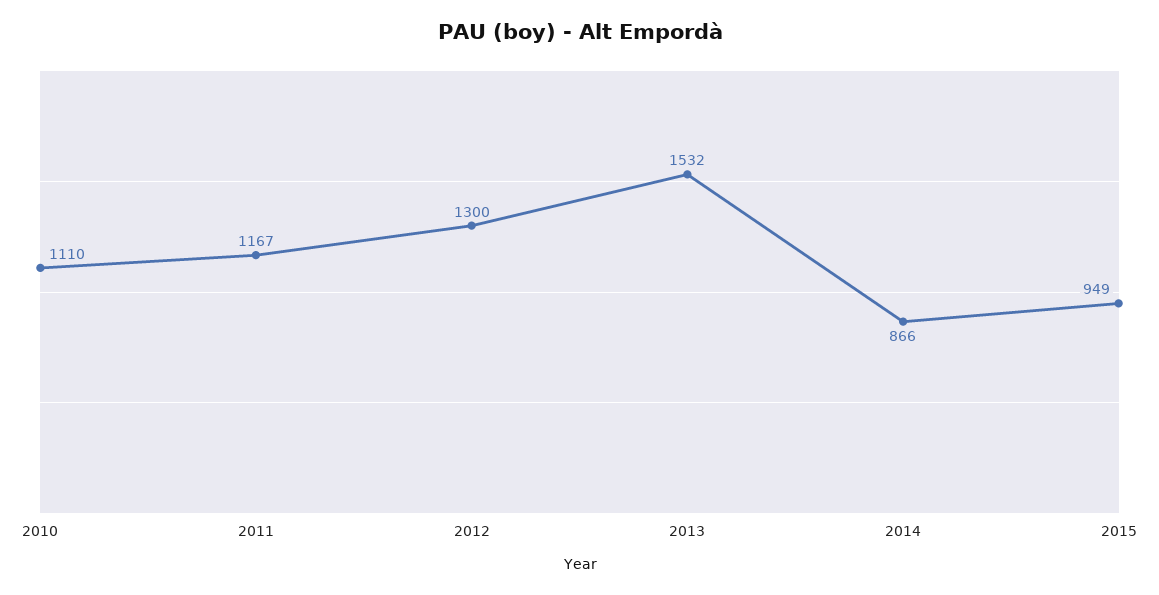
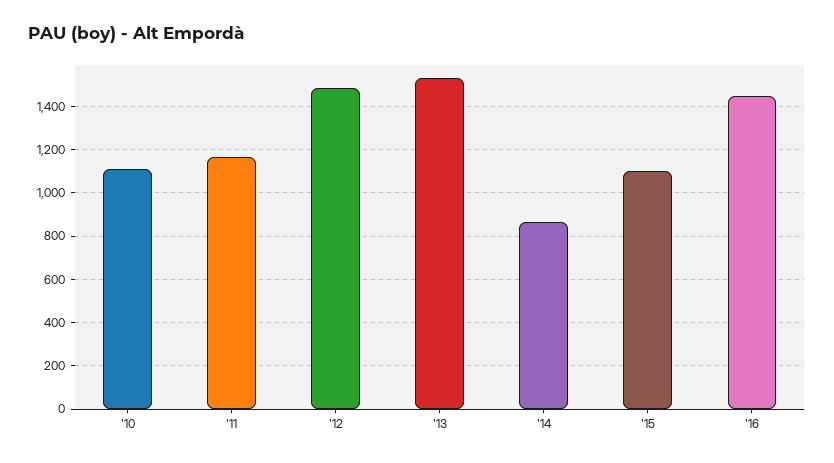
2012: 1300 -> 1500
2015: 949 -> 1100
'16: none -> 1450

